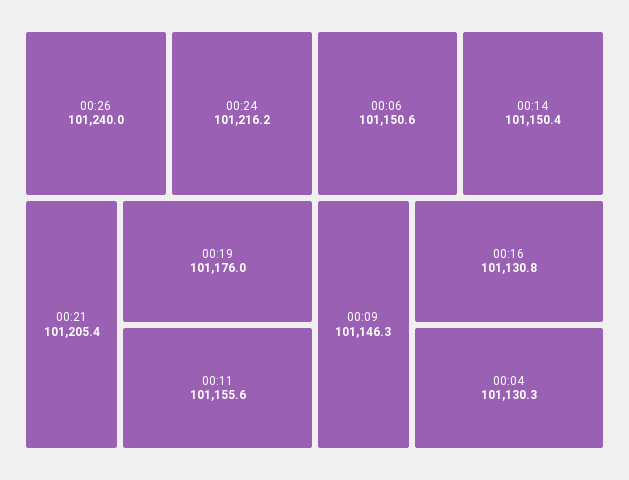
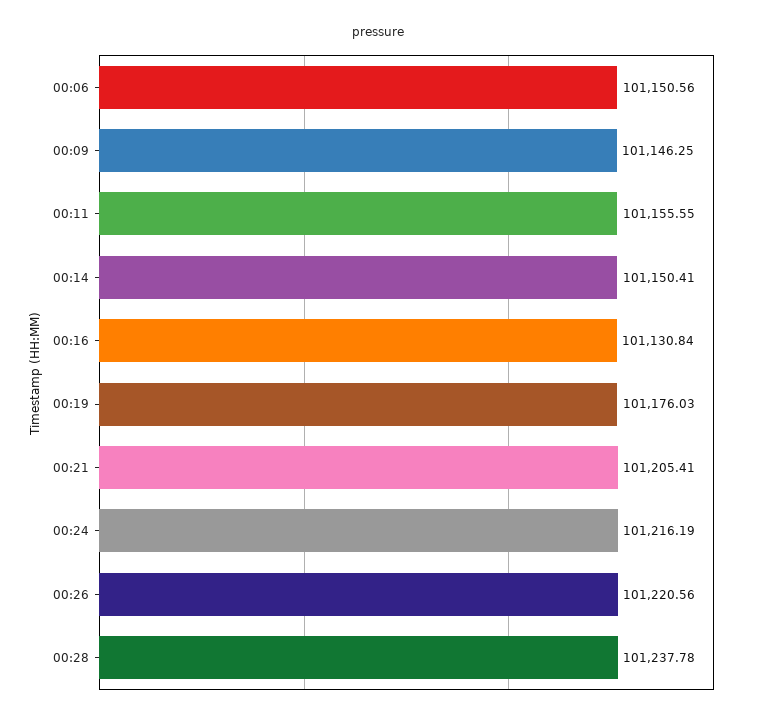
00:26: 101240 -> 101220.56
00:04: 101130.3 -> none
00:28: none -> 101237.78

